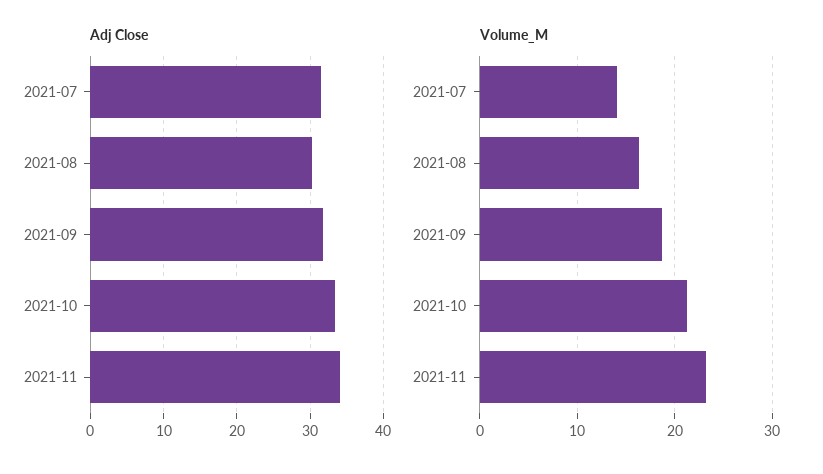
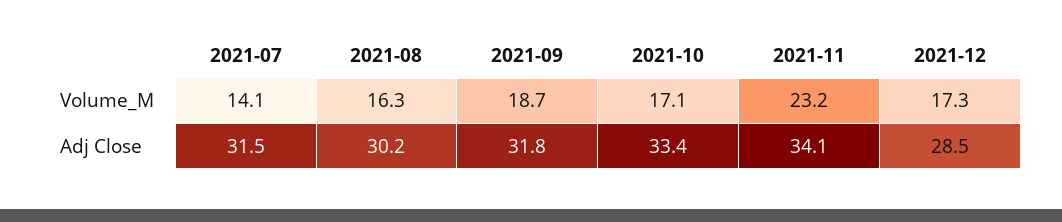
Volume_M, 2021-10: 21 -> 17.1
Volume_M, 2021-12: none -> 17.3
Adj Close, 2021-12: none -> 28.5

